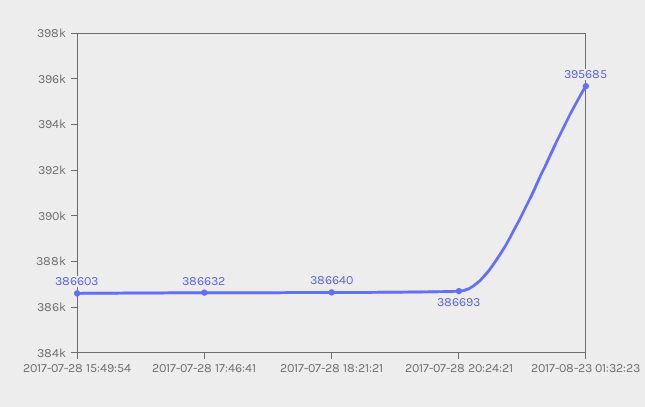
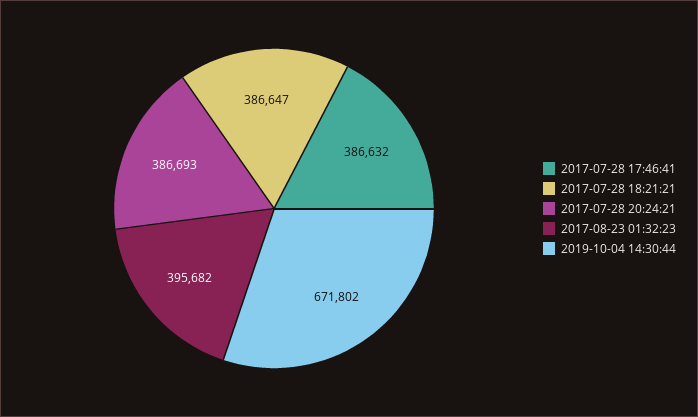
2017-07-28 15:49:54: 386603 -> none
2017-07-28 18:21:21: 386640 -> 386647
2017-08-23 01:32:23: 395685 -> 395682
2019-10-04 14:30:44: none -> 671802

